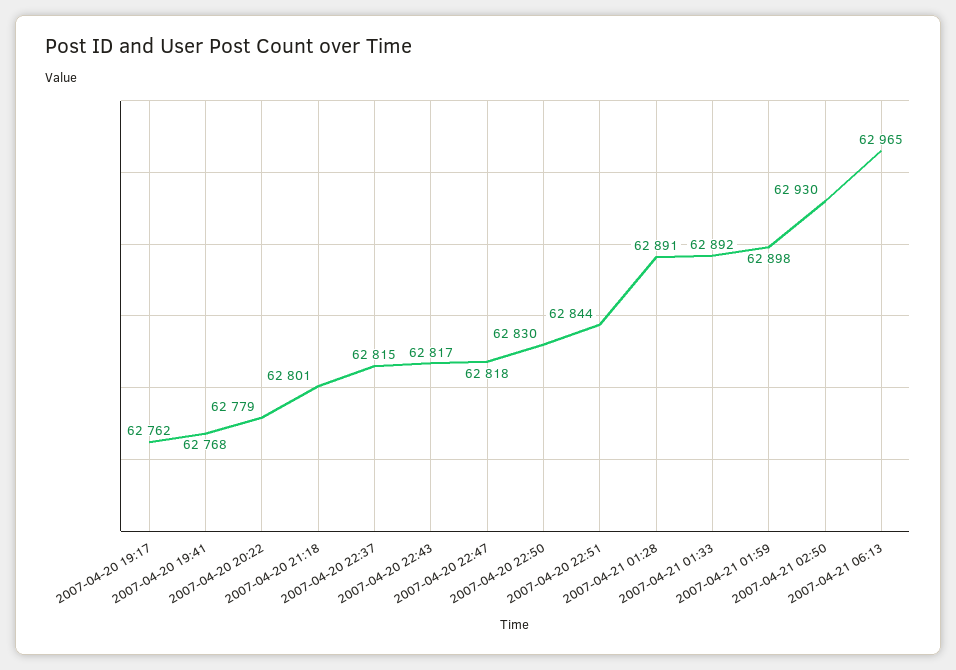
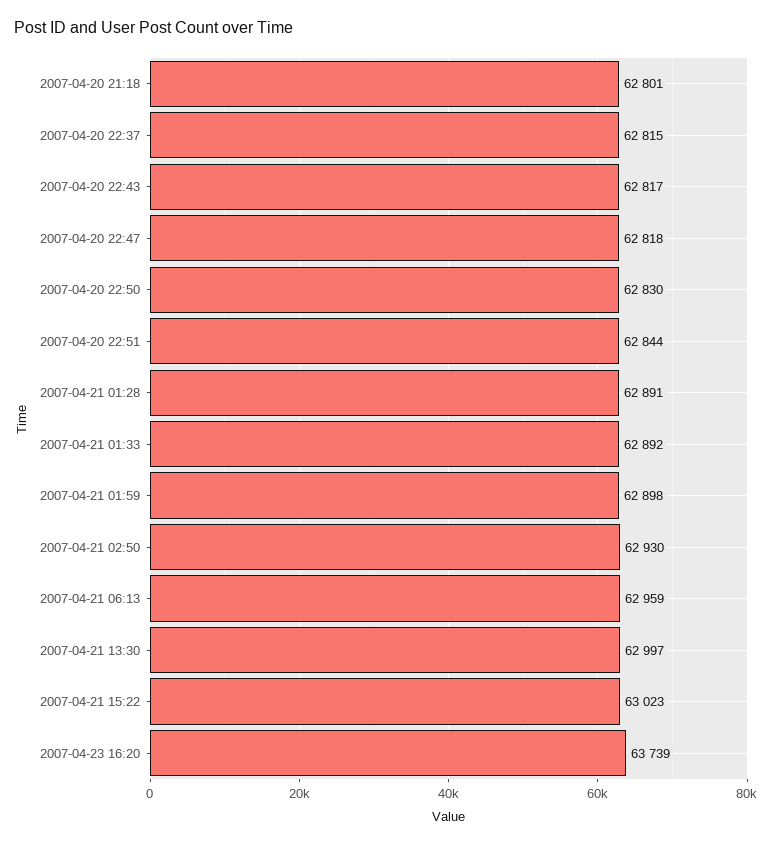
2007-04-20 19:17: 62762 -> none
2007-04-20 19:41: 62768 -> none
2007-04-20 20:22: 62779 -> none
2007-04-21 06:13: 62965 -> 62959
2007-04-21 13:30: none -> 62997
2007-04-21 15:22: none -> 63023
2007-04-23 16:20: none -> 63739

